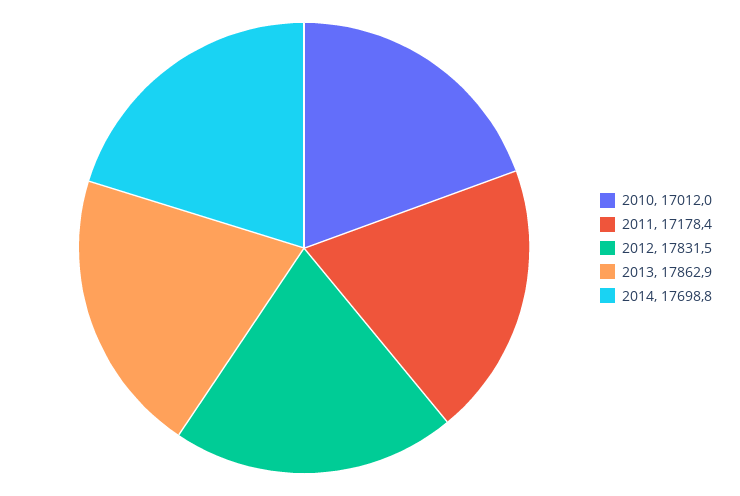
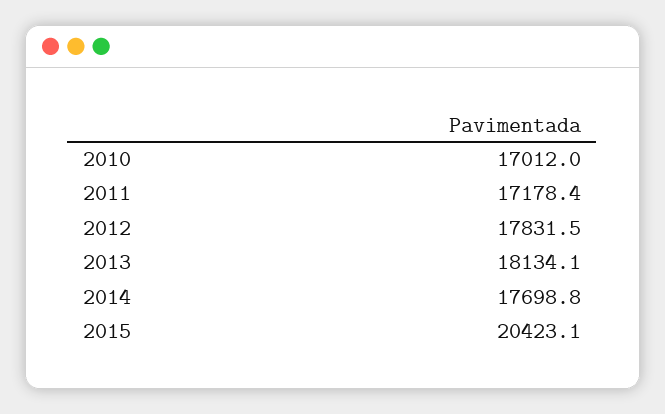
2013: 17862.9 -> 18134.1
2015: none -> 20423.1

